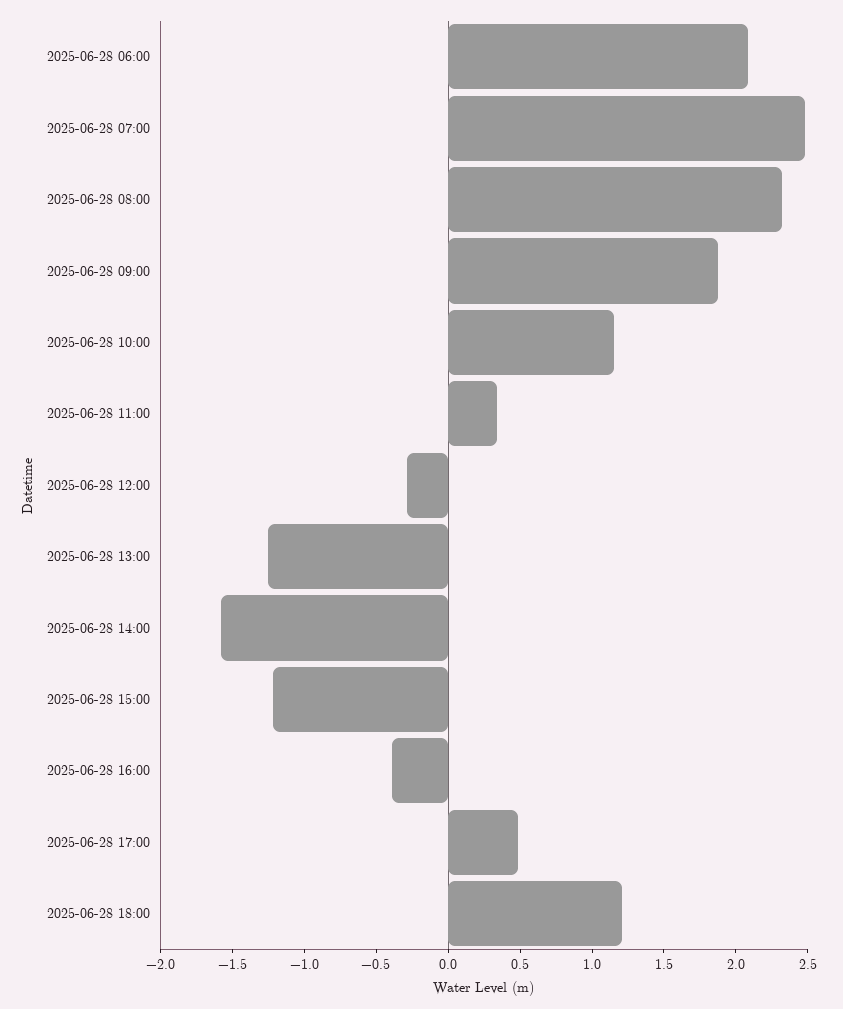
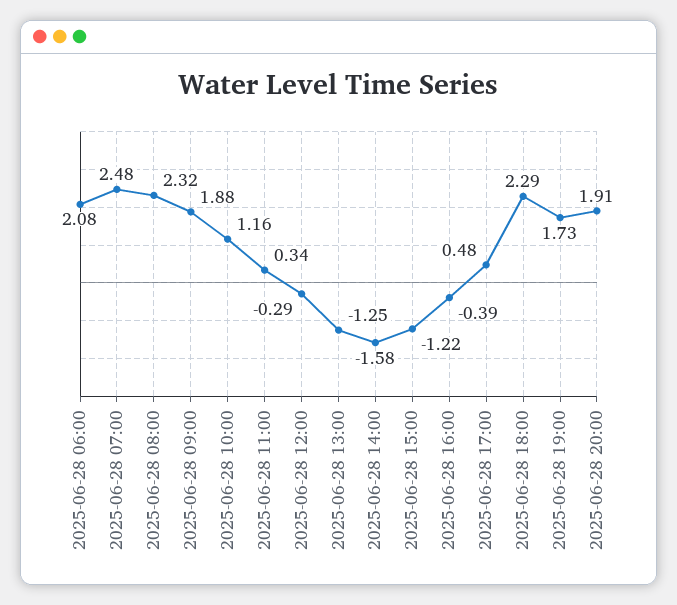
2025-06-28 18:00: 1.2 -> 2.29
2025-06-28 19:00: none -> 1.73
2025-06-28 20:00: none -> 1.91

